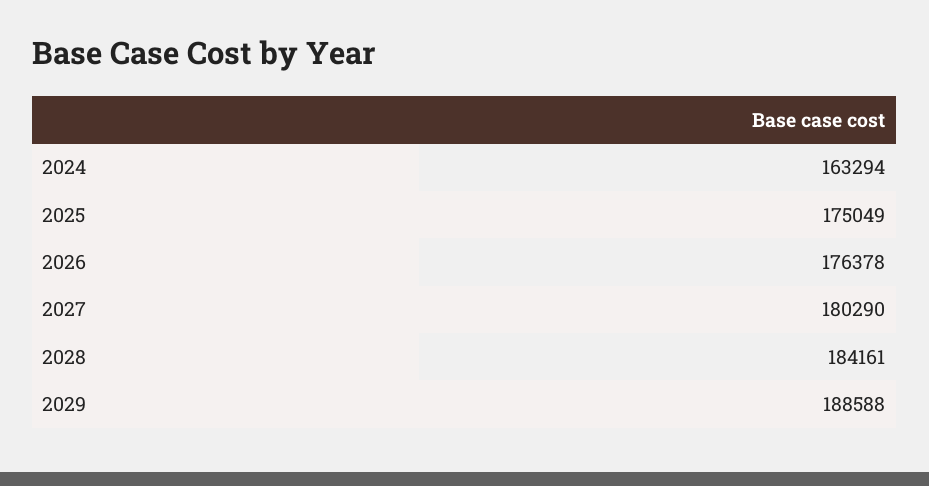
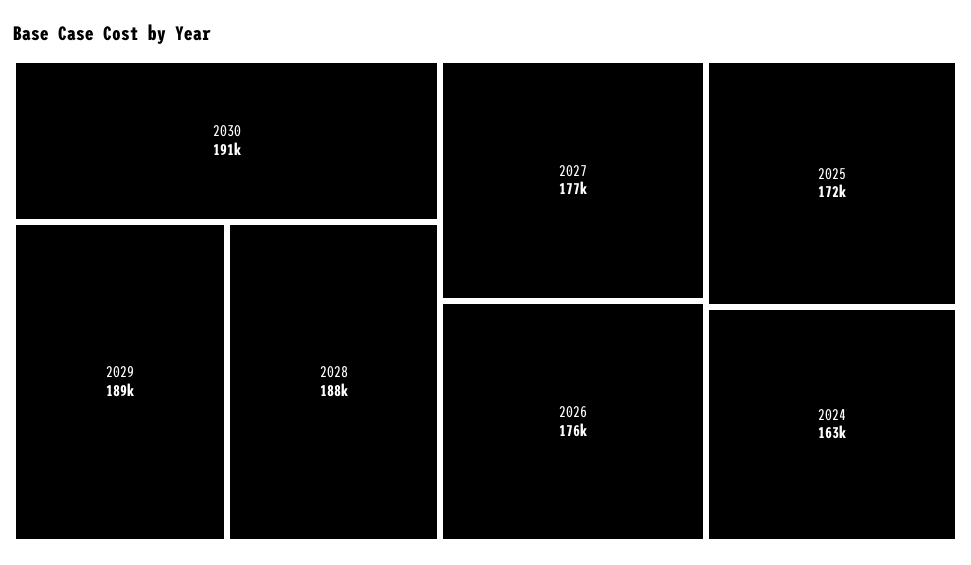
2025: 175049 -> 172000
2027: 180290 -> 177000
2028: 184161 -> 188000
2030: none -> 191000

